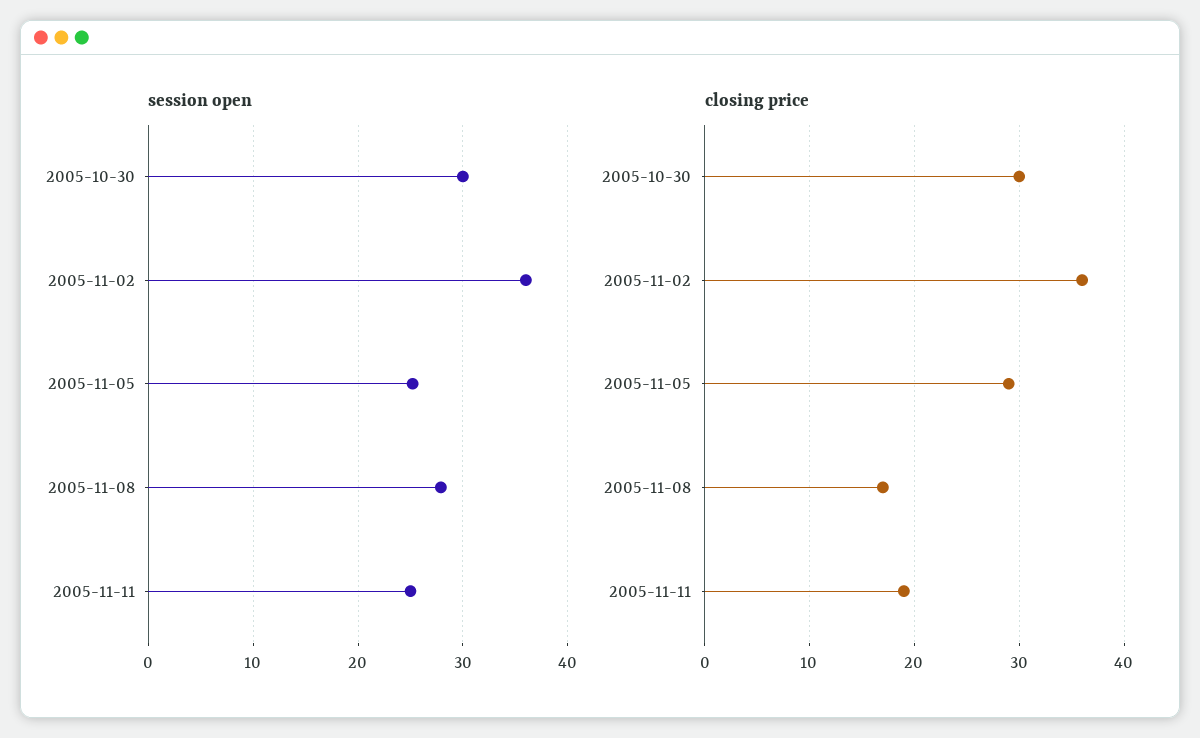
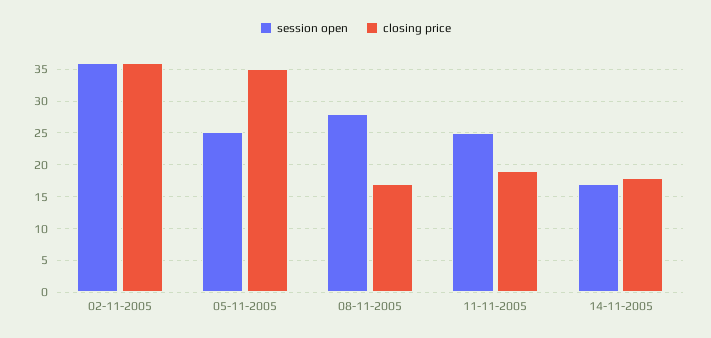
session open, 2005-10-30: 30 -> none
closing price, 2005-10-30: 30 -> none
closing price, 2005-11-05: 29 -> 35
session open, 14-11-2005: none -> 17
closing price, 14-11-2005: none -> 18

